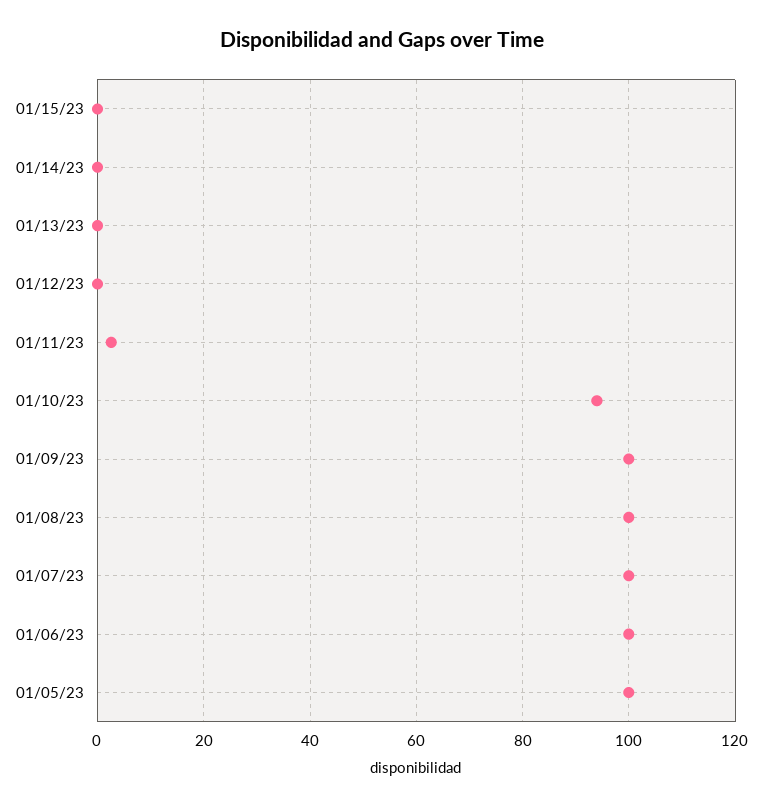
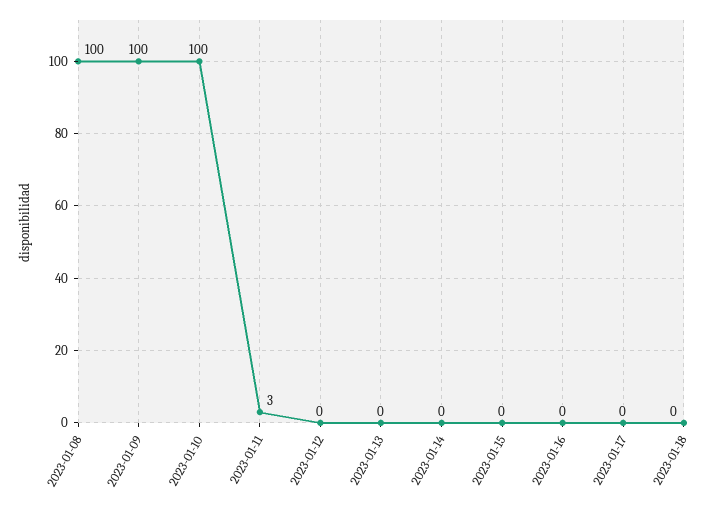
01/10/23: 94 -> 100
01/07/23: 100 -> none
01/06/23: 100 -> none
01/05/23: 100 -> none
2023-01-16: none -> 0
2023-01-17: none -> 0
2023-01-18: none -> 0

